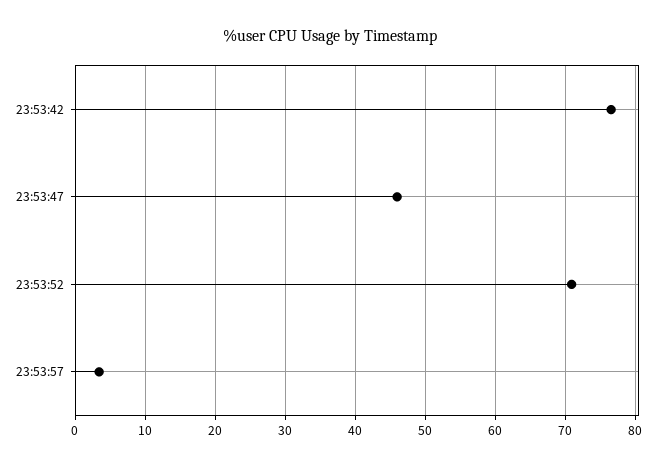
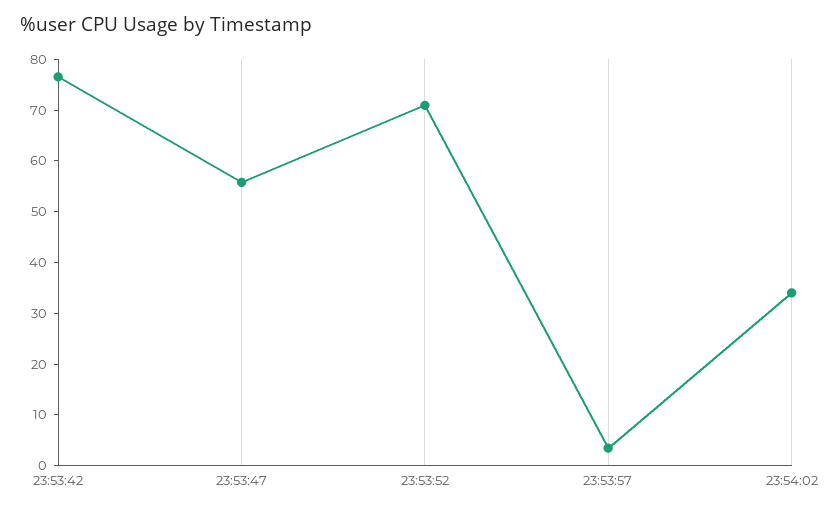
23:53:47: 46 -> 56
23:54:02: none -> 34

